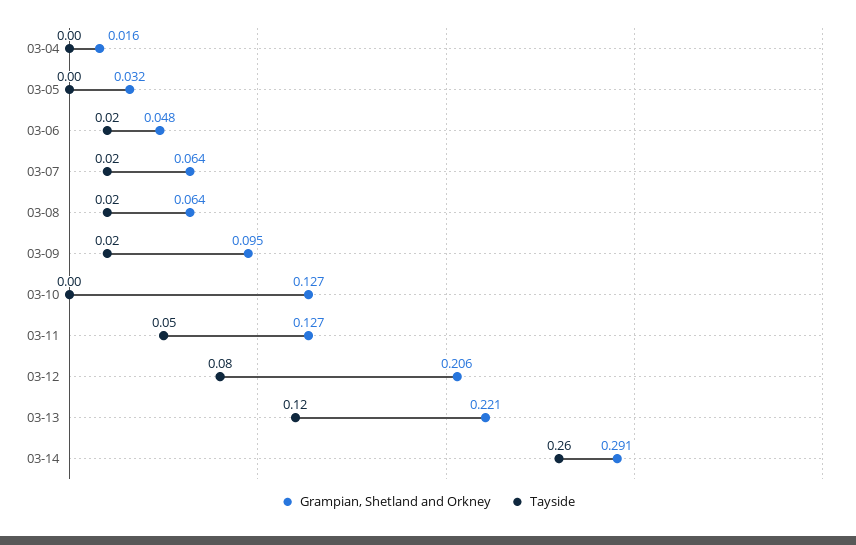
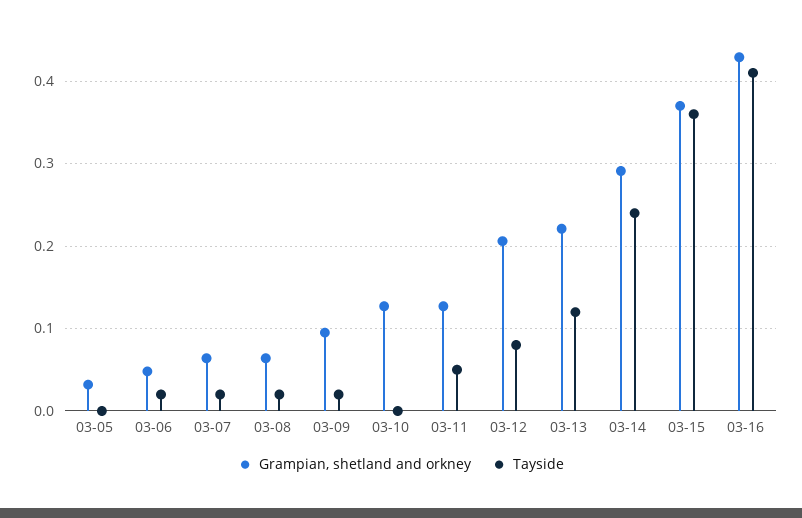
Grampian, Shetland and Orkney, 03-04: 0.016 -> none
Tayside, 03-04: 0 -> none
Tayside, 03-14: 0.26 -> 0.24
Grampian, Shetland and Orkney, 03-15: none -> 0.37
Tayside, 03-15: none -> 0.36
Grampian, Shetland and Orkney, 03-16: none -> 0.43
Tayside, 03-16: none -> 0.41

